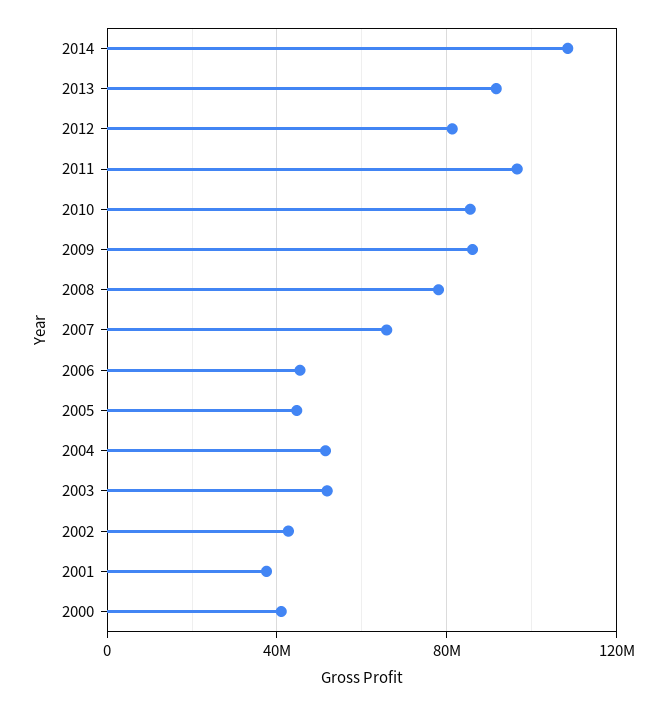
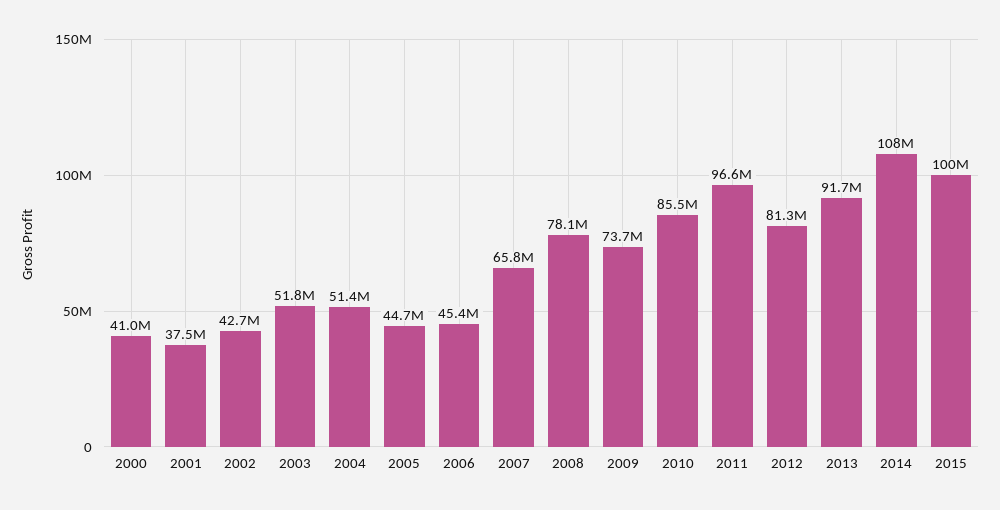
2009: 85000000 -> 73700000
2015: none -> 100000000

